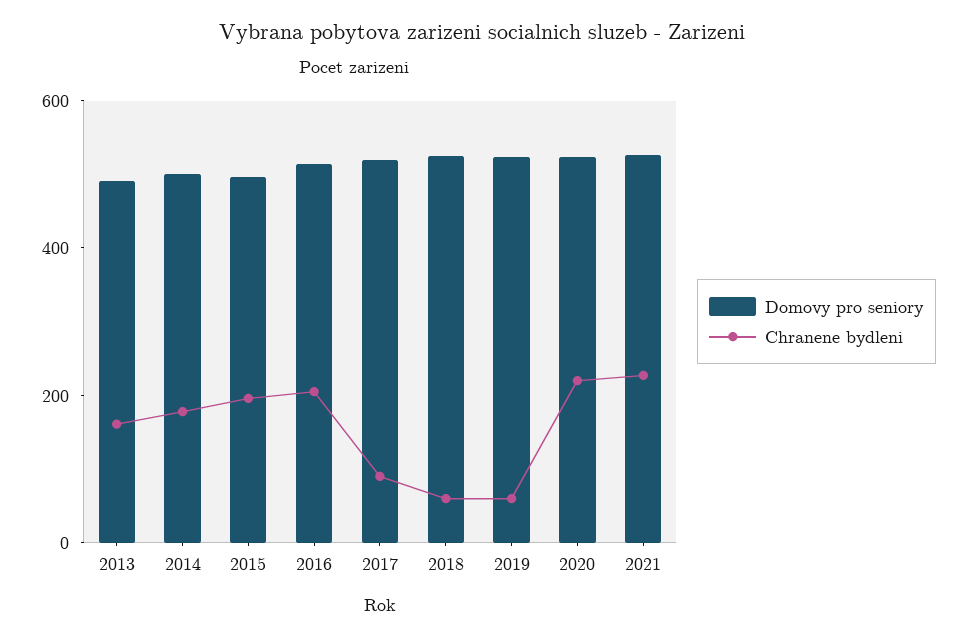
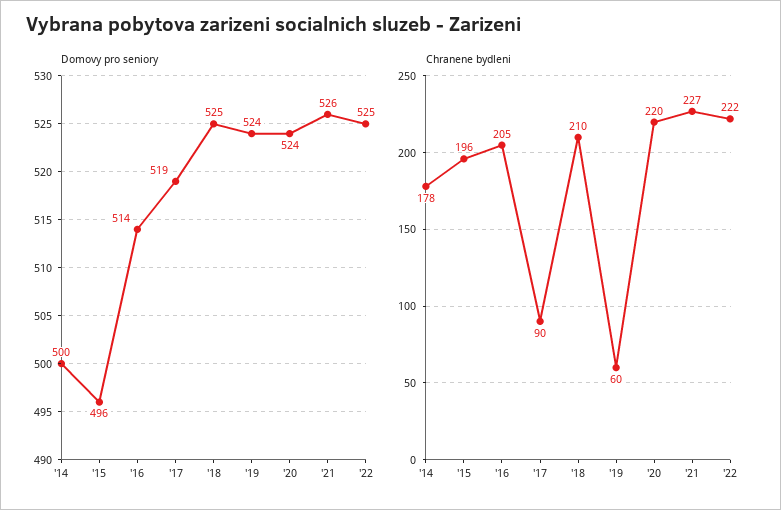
Domovy pro seniory, 2013: 500 -> none
Chranene bydleni, 2013: 150 -> none
Chranene bydleni, 2018: 50 -> 210
Domovy pro seniory, '22: none -> 525
Chranene bydleni, '22: none -> 222

